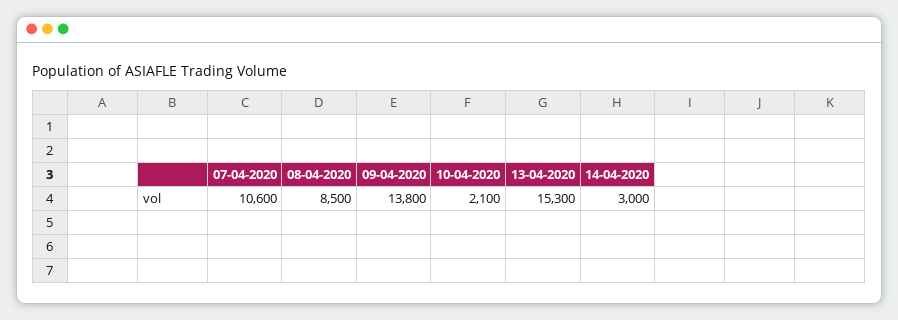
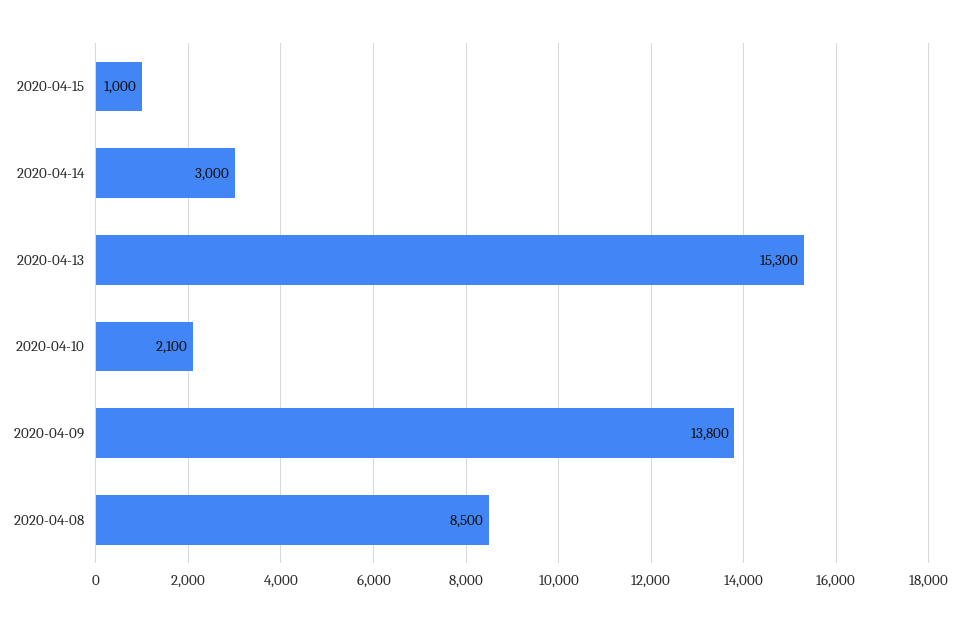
07-04-2020: 10600 -> none
2020-04-15: none -> 1000

